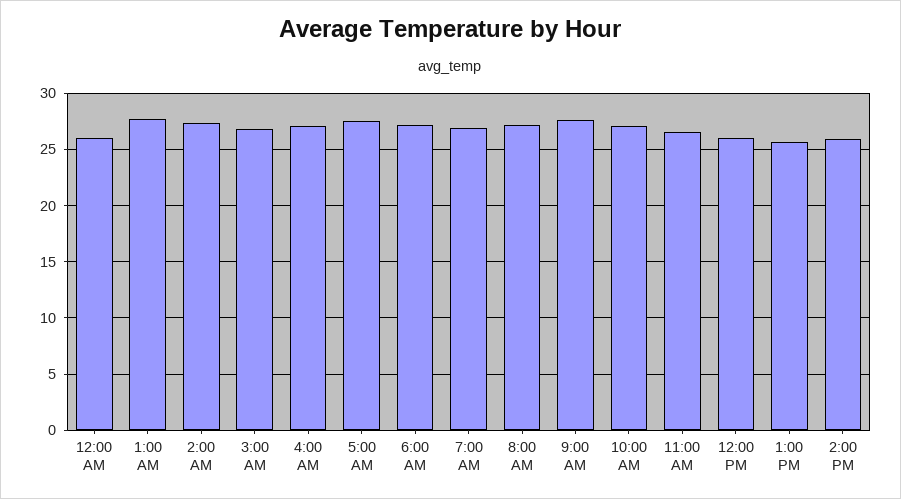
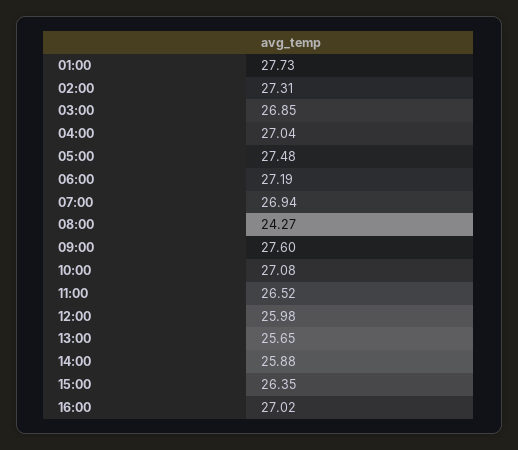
12:00 AM: 26 -> none
8:00 AM: 27 -> 24.27
15:00: none -> 26.35
16:00: none -> 27.02

